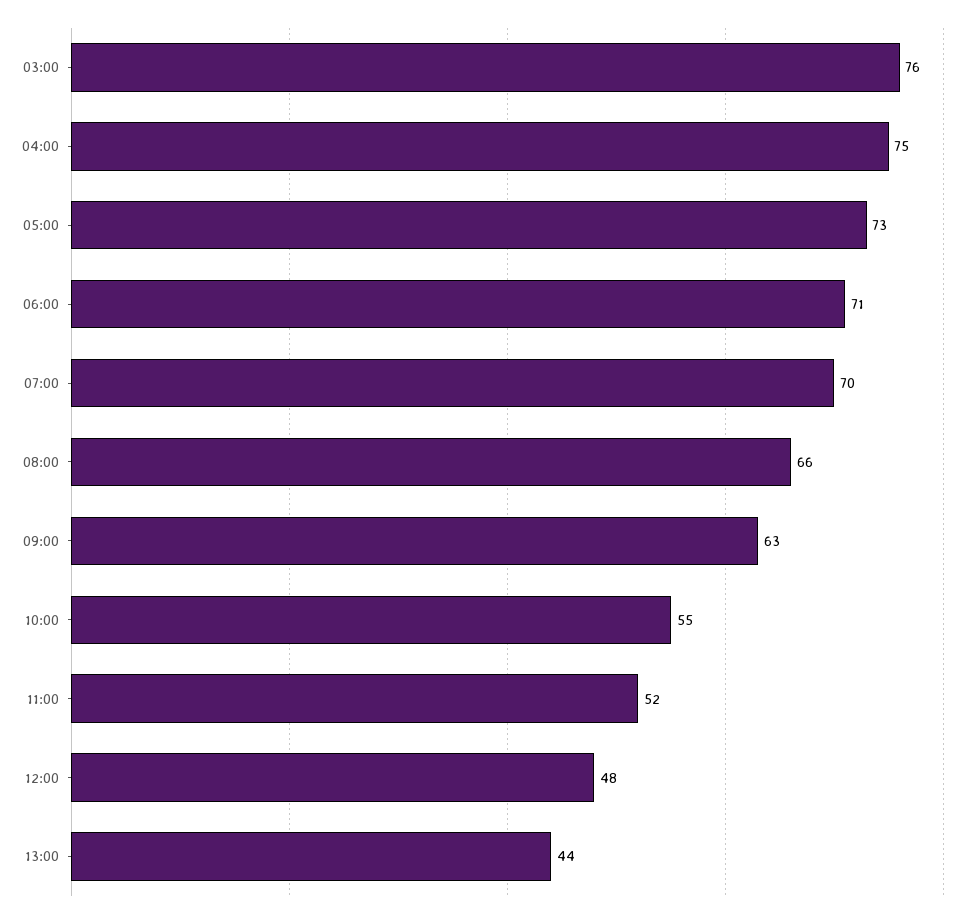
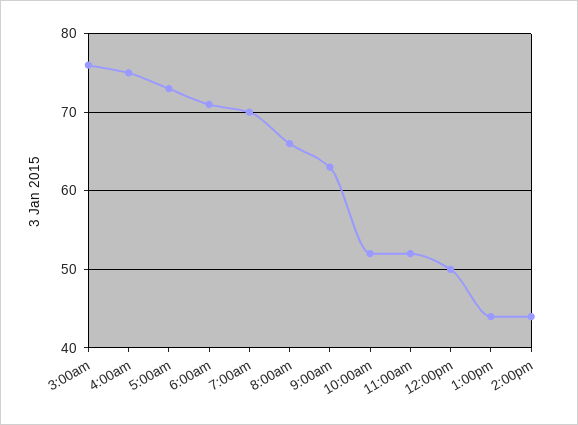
10:00: 55 -> 52
12:00: 48 -> 50
2:00pm: none -> 44

